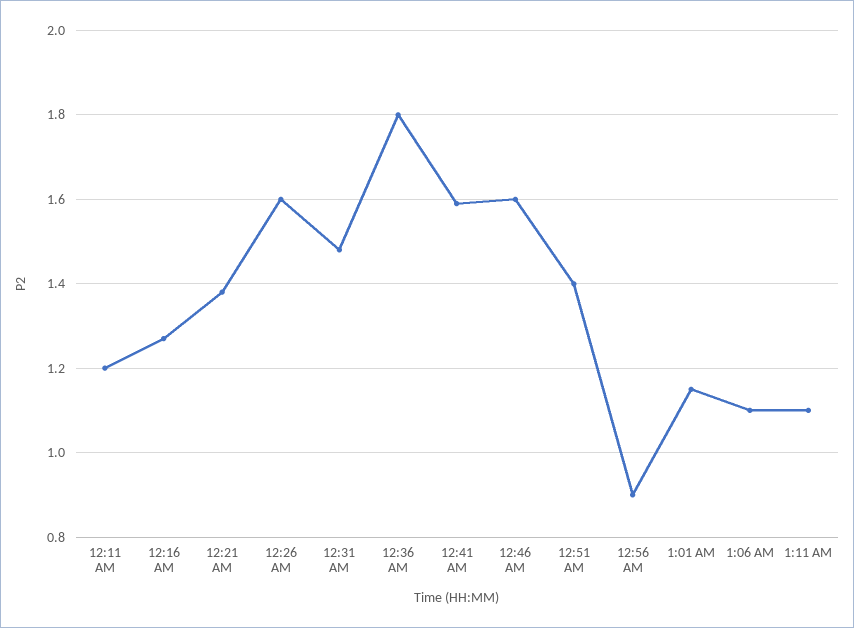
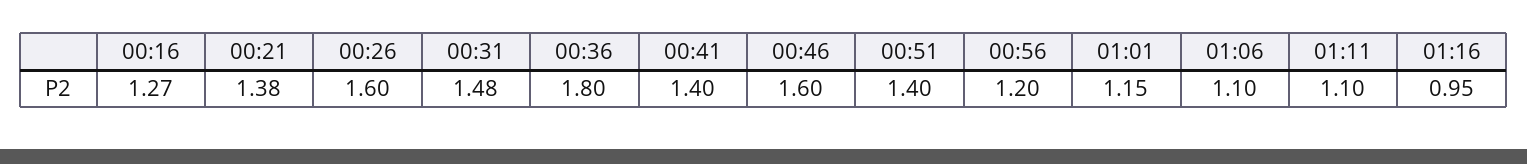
12:11 AM: 1.2 -> none
12:41 AM: 1.6 -> 1.4
12:56 AM: 0.9 -> 1.2
01:16: none -> 0.95

